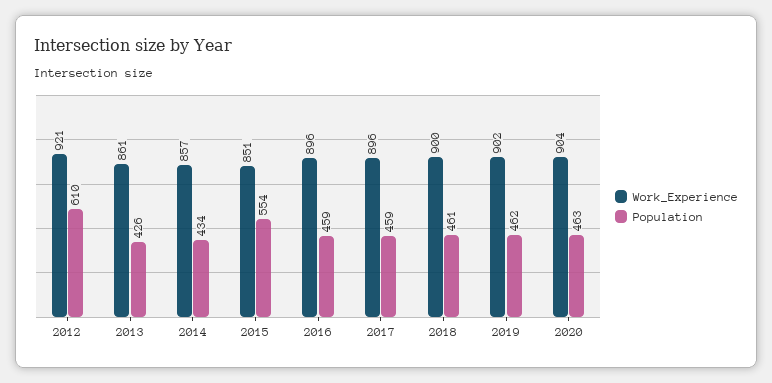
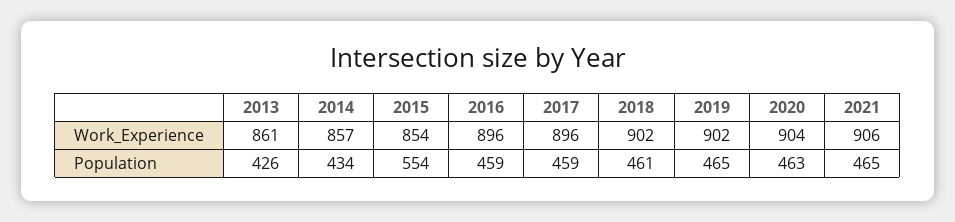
Work_Experience, 2012: 921 -> none
Population, 2012: 610 -> none
Work_Experience, 2015: 851 -> 854
Work_Experience, 2018: 900 -> 902
Population, 2019: 462 -> 465
Work_Experience, 2021: none -> 906
Population, 2021: none -> 465

